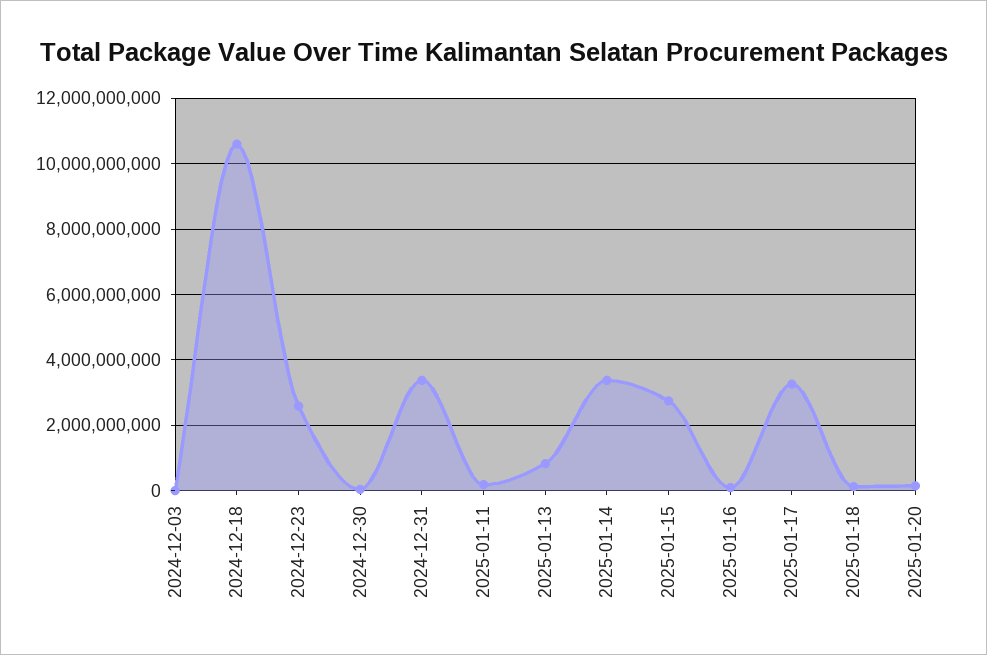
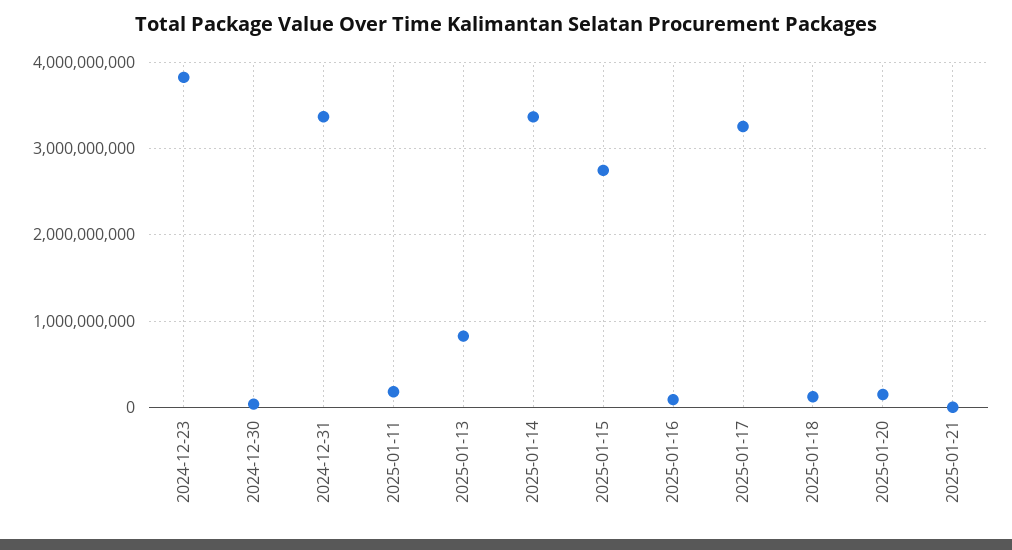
2024-12-03: 0 -> none
2024-12-18: 10600000000 -> none
2024-12-23: 2600000000 -> 3800000000
2025-01-21: none -> 0

